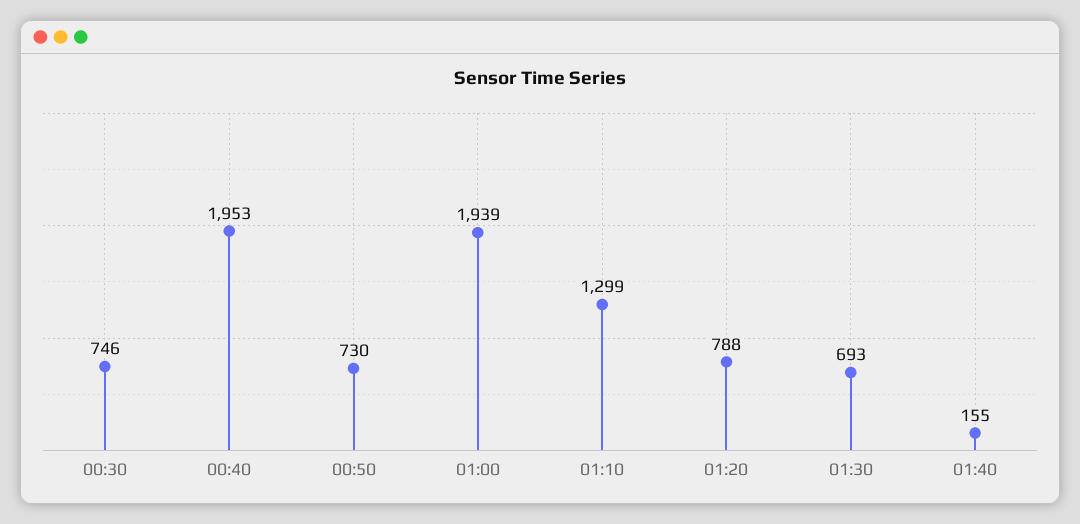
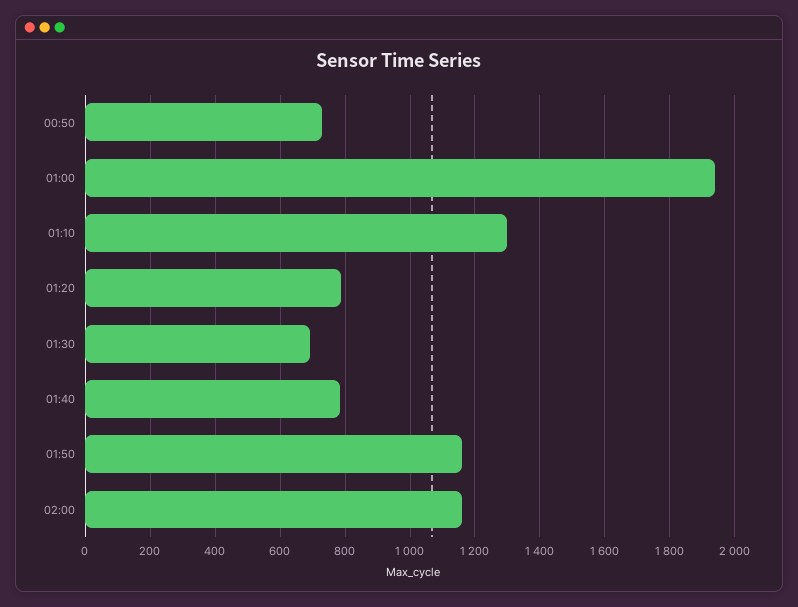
00:30: 746 -> none
00:40: 1953 -> none
01:40: 155 -> 780
01:50: none -> 1160
02:00: none -> 1160

